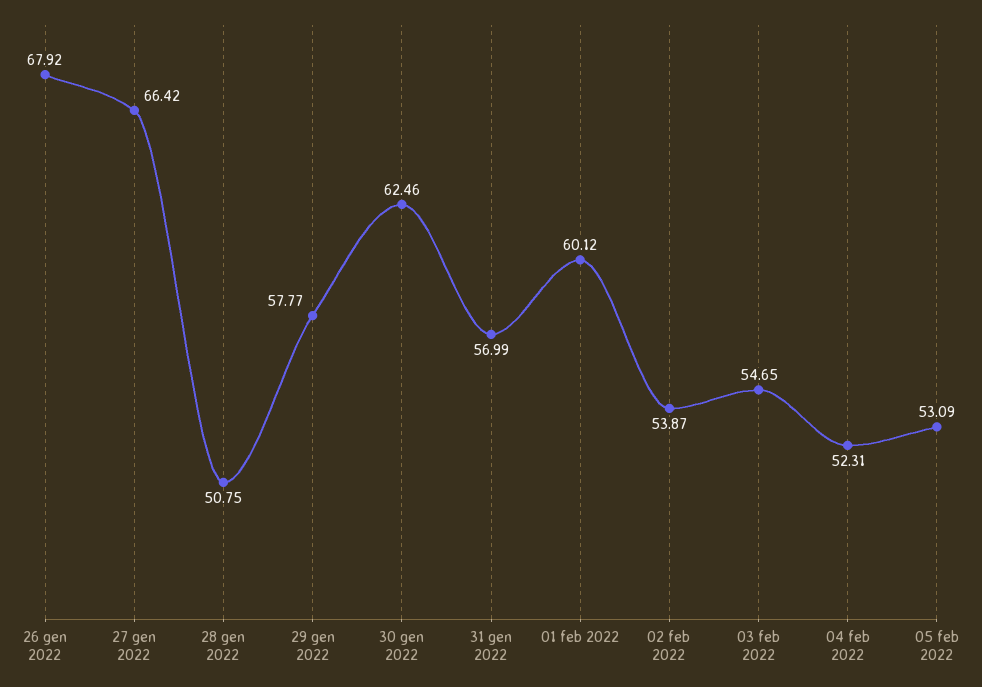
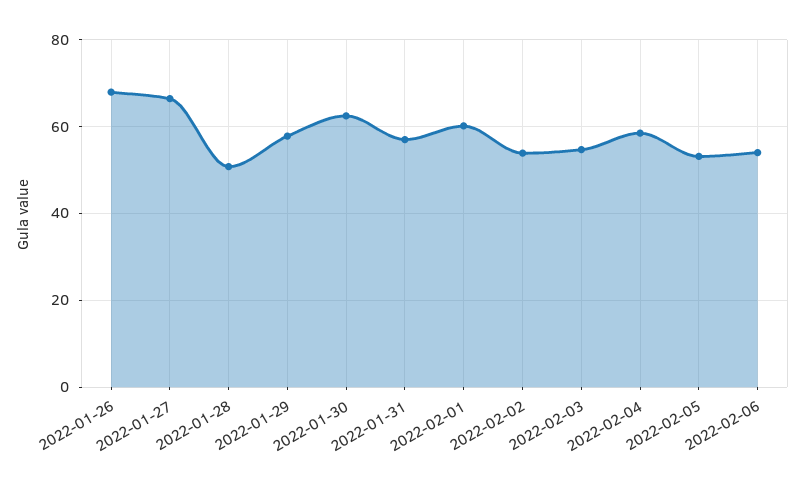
04 feb 2022: 52.31 -> 58
2022-02-06: none -> 54

